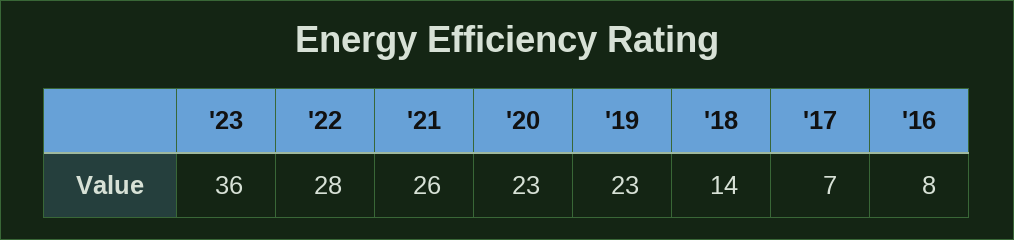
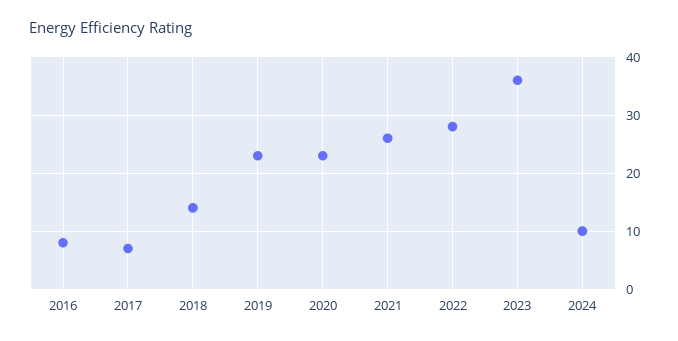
2024: none -> 10

